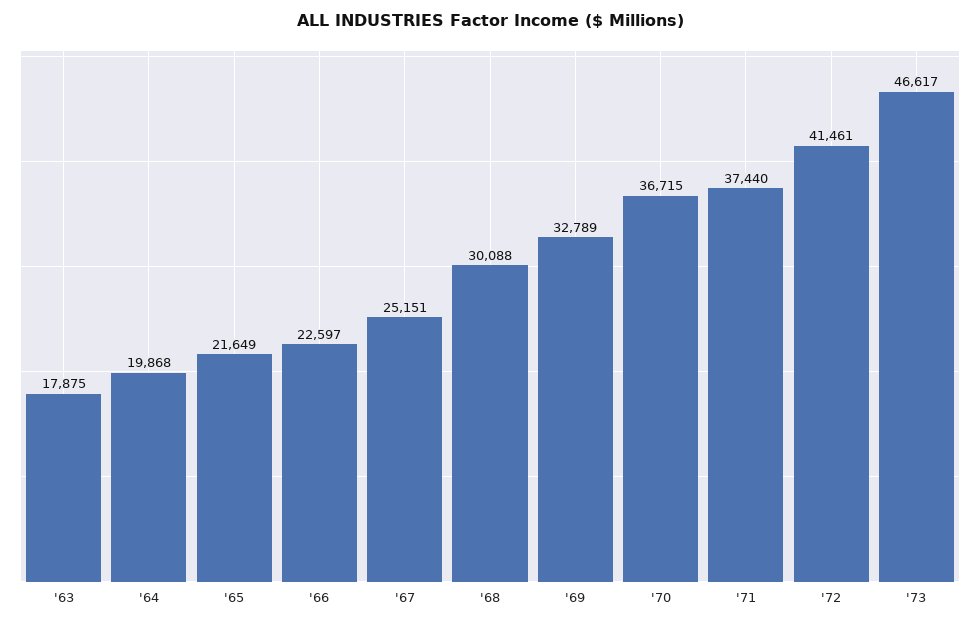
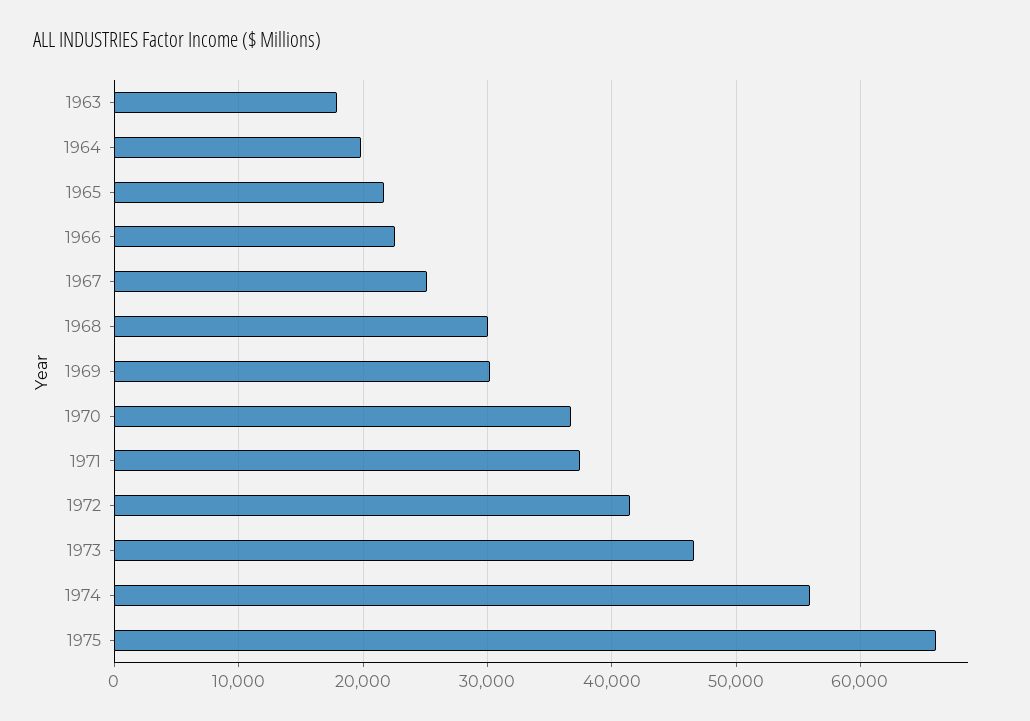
'69: 32789 -> 30000
1974: none -> 56000
1975: none -> 66000

